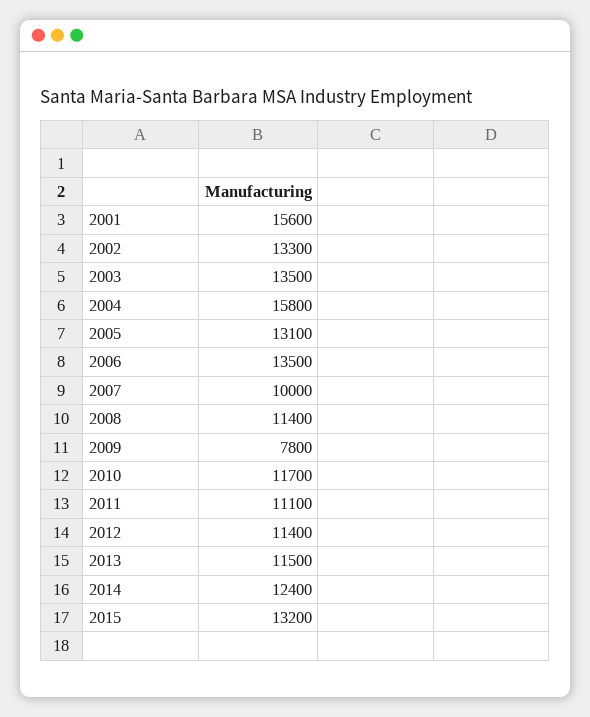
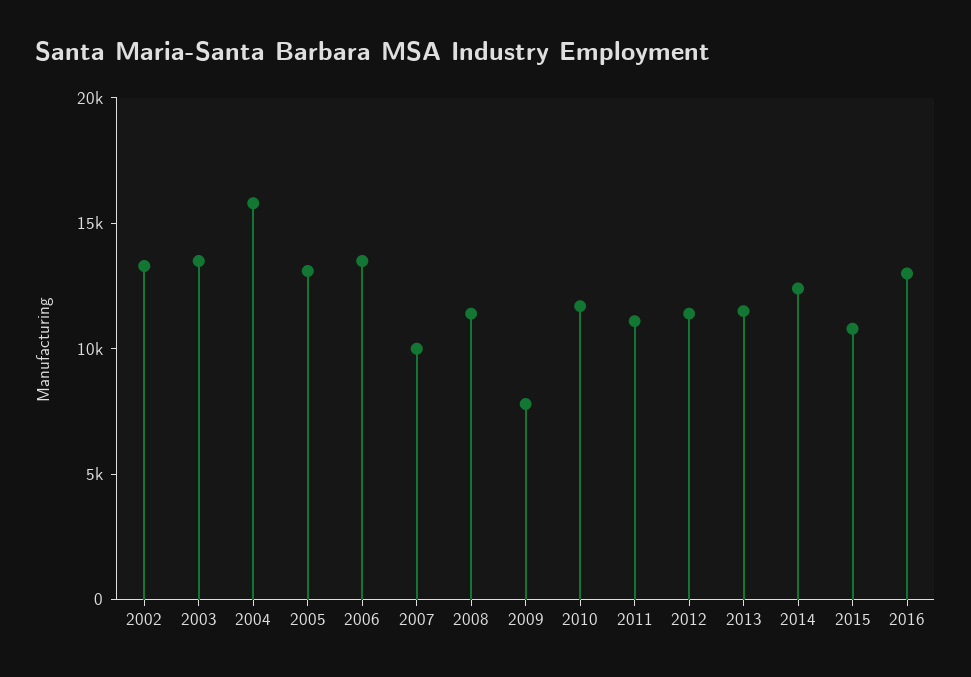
2001: 15600 -> none
2015: 13200 -> 11000
2016: none -> 13000

